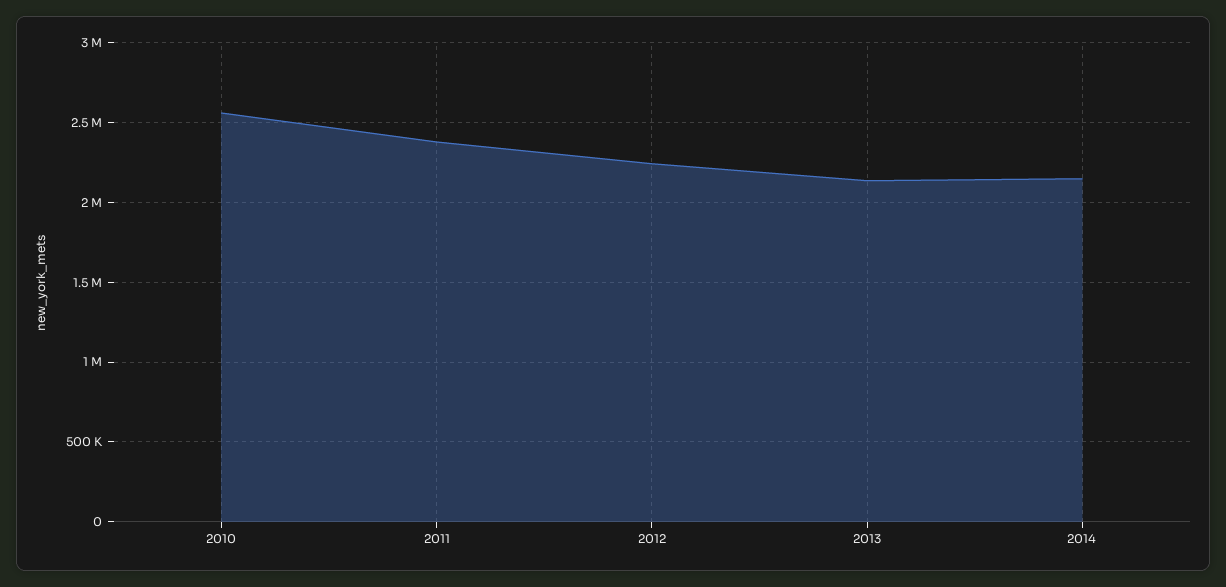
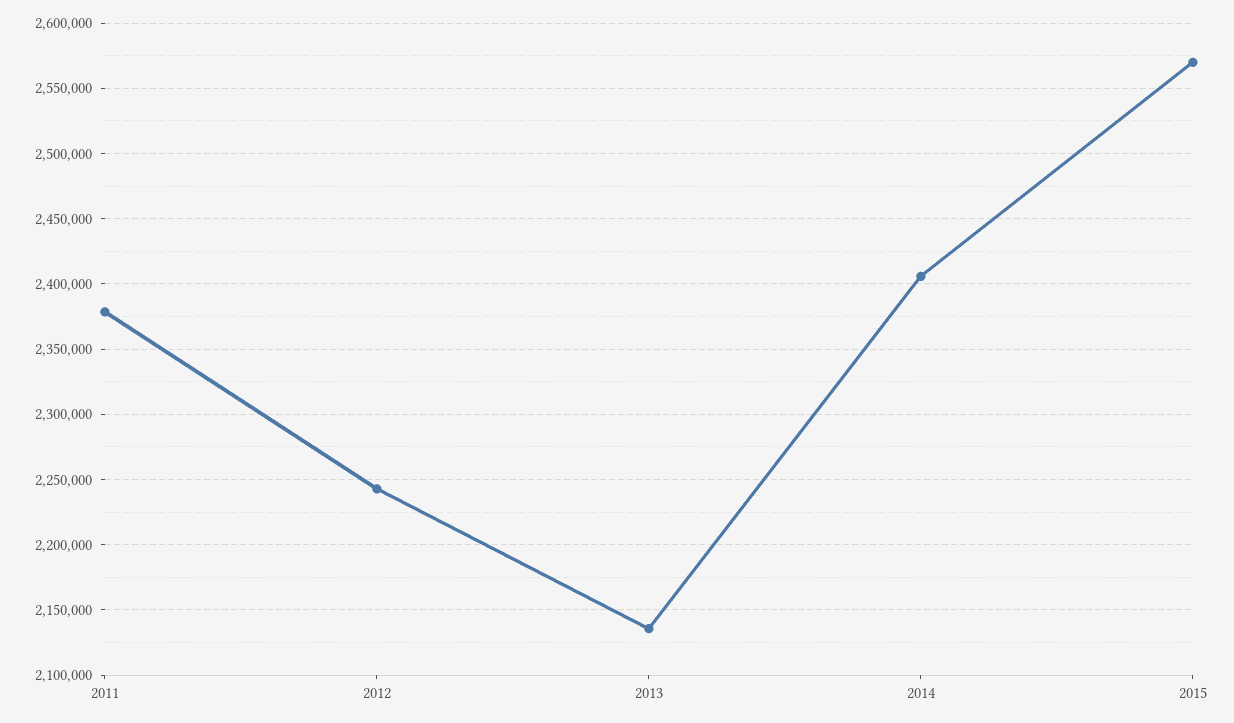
2010: 2550000 -> none
2014: 2150000 -> 2405000
2015: none -> 2570000

